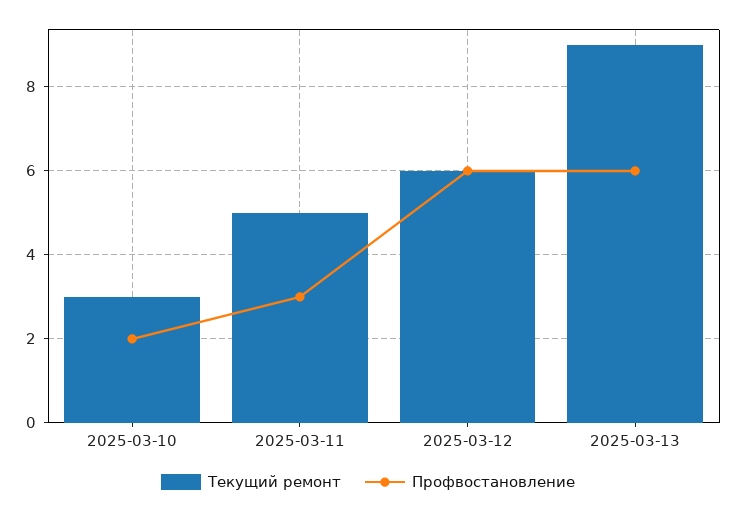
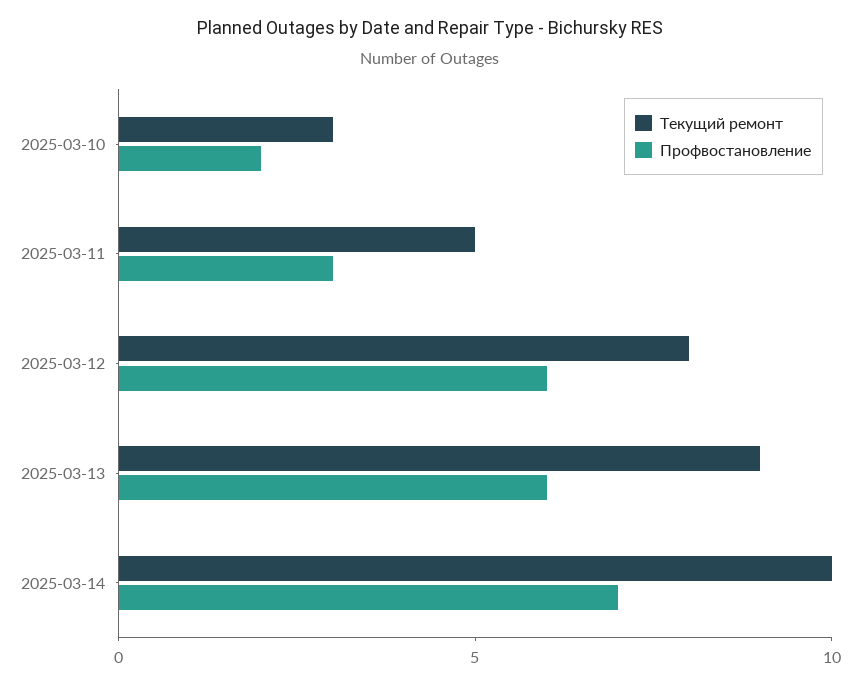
Текущий ремонт, 2025-03-12: 6 -> 8
Текущий ремонт, 2025-03-14: none -> 10
Профвостановление, 2025-03-14: none -> 7

